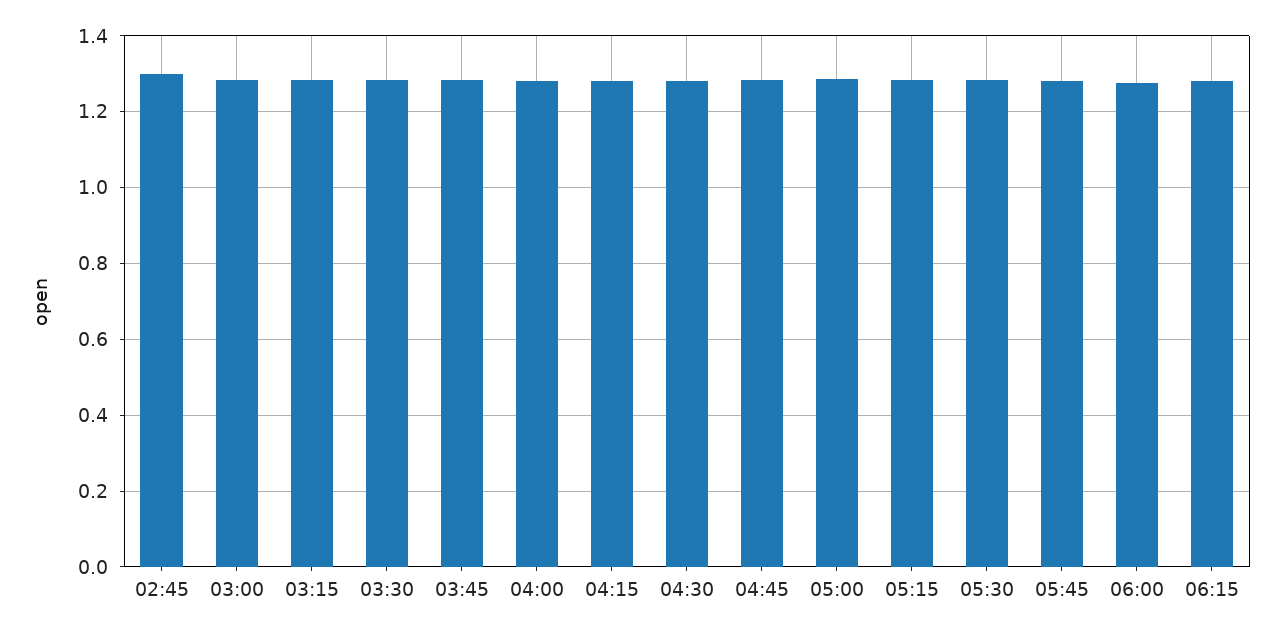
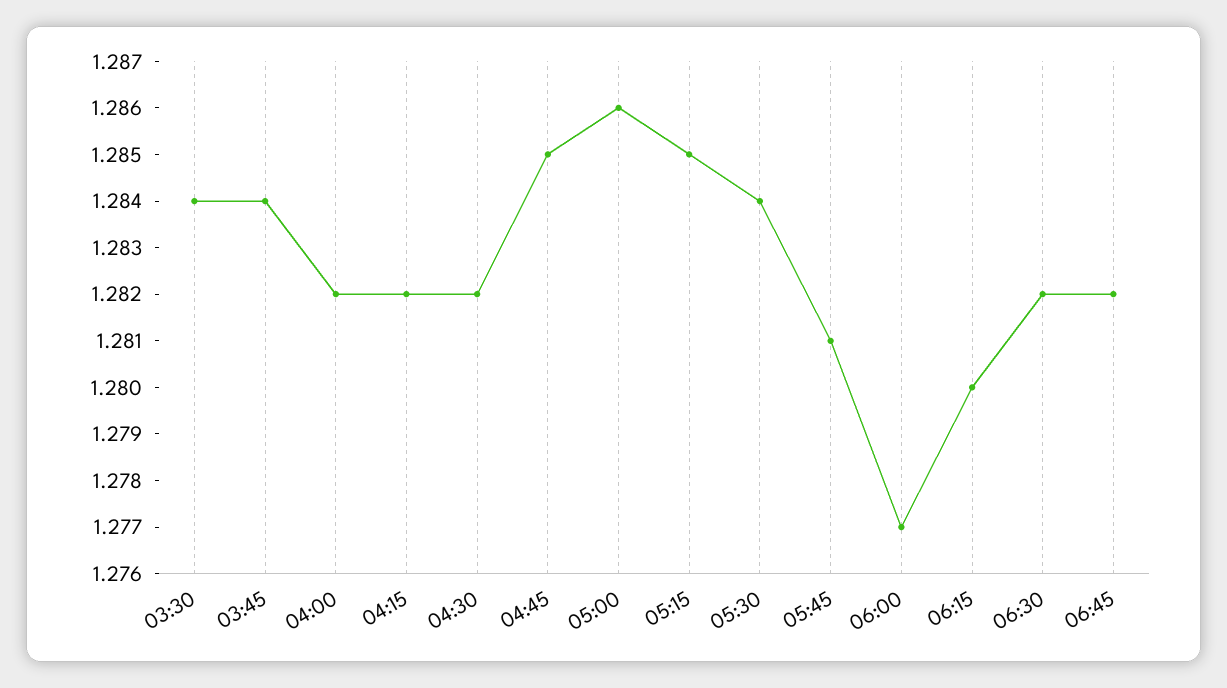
02:45: 1.3 -> none
03:00: 1.28 -> none
03:15: 1.28 -> none
06:30: none -> 1.282
06:45: none -> 1.282

